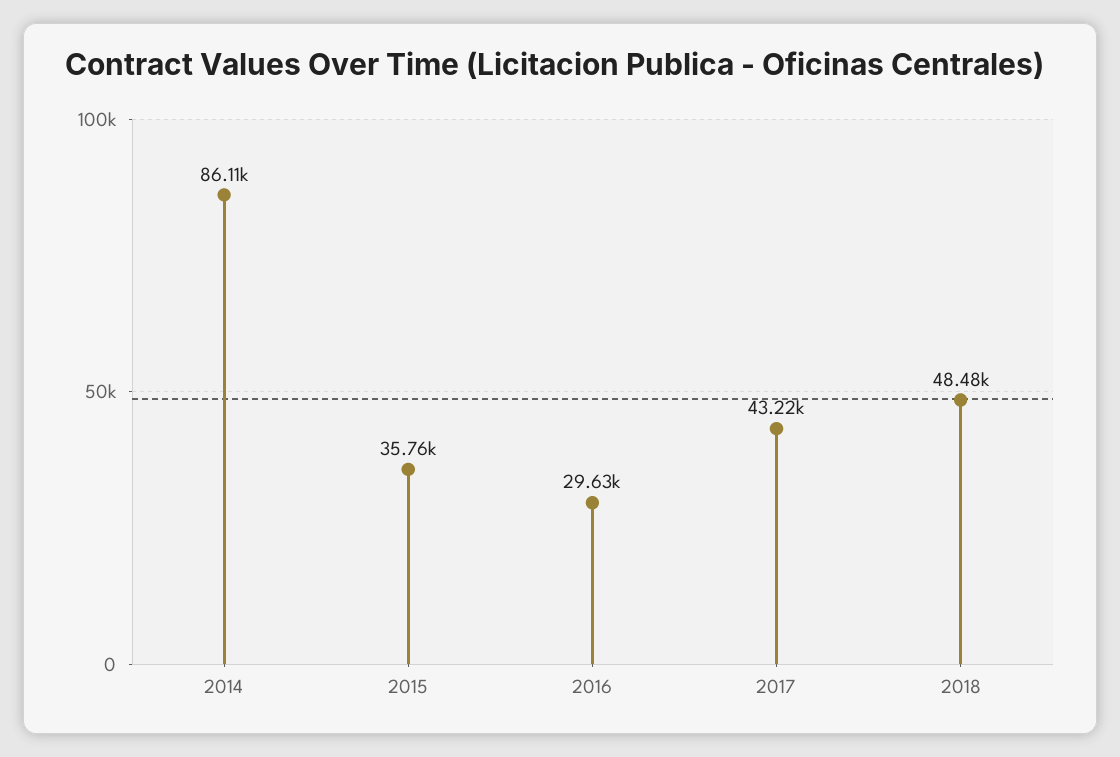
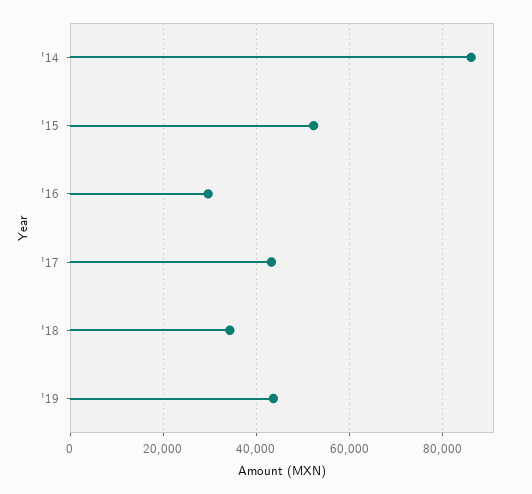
2015: 35760 -> 52000
2018: 48480 -> 34000
'19: none -> 44000

